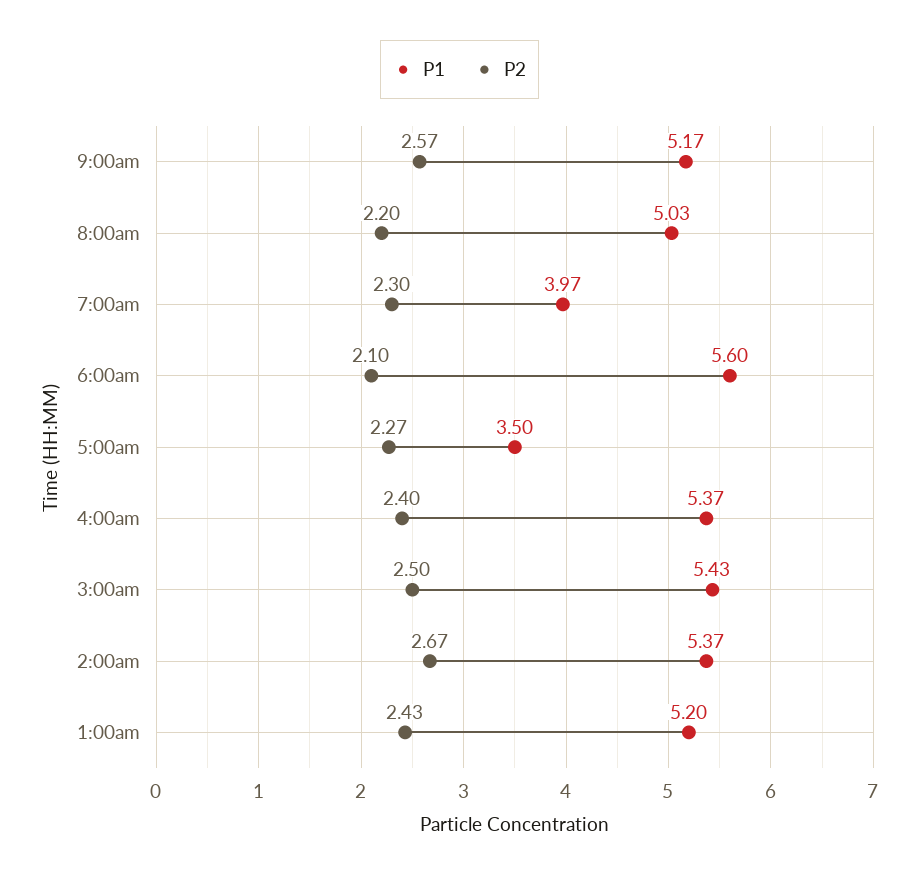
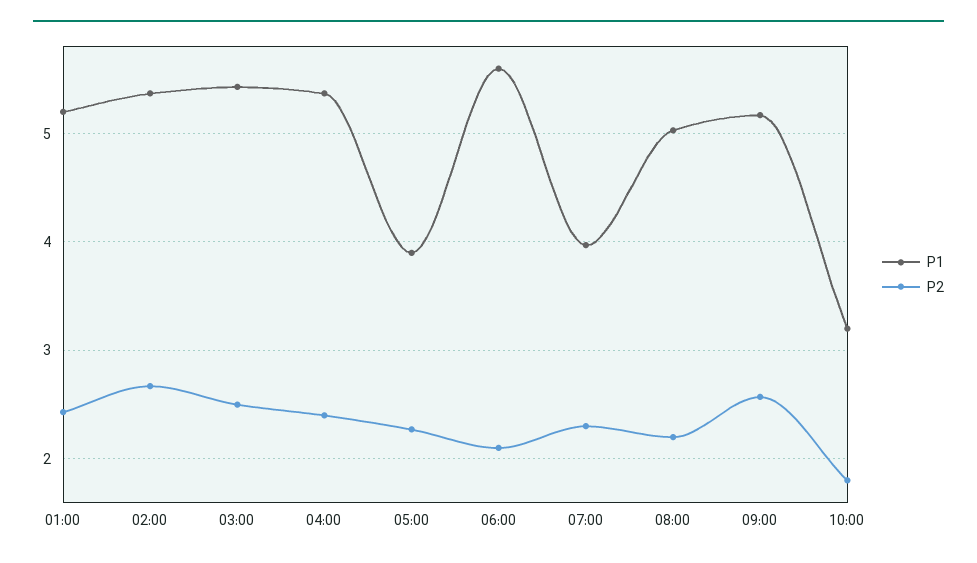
P1, 5:00am: 3.5 -> 3.9
P1, 10:00: none -> 3.2
P2, 10:00: none -> 1.8

